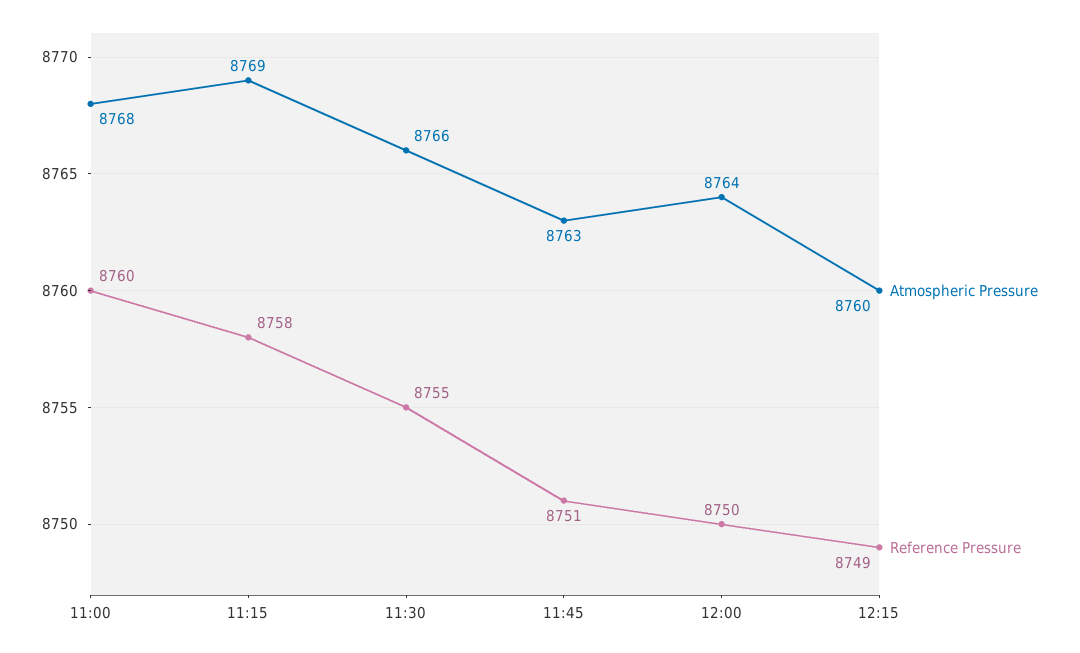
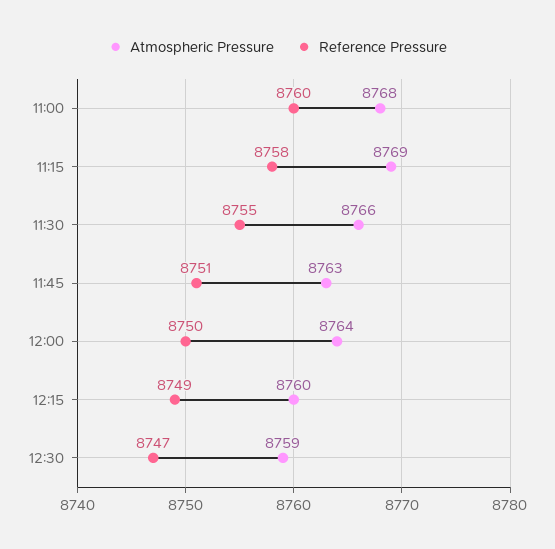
Atmospheric Pressure, 12:30: none -> 8759
Reference Pressure, 12:30: none -> 8747

